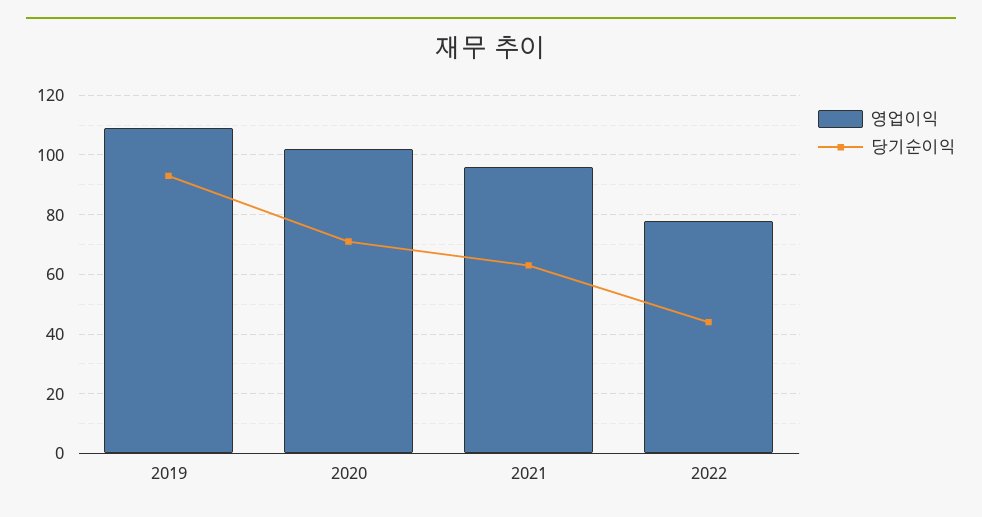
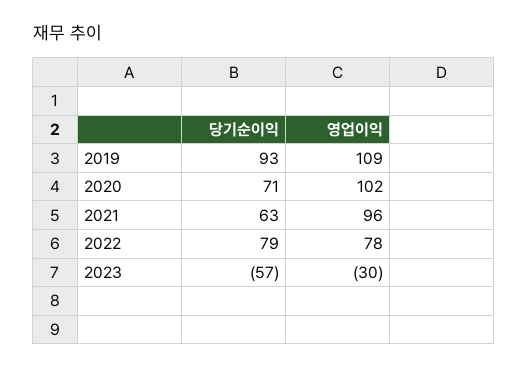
당기순이익, 2022: 45 -> 79
당기순이익, 2023: none -> -57
영업이익, 2023: none -> -30

